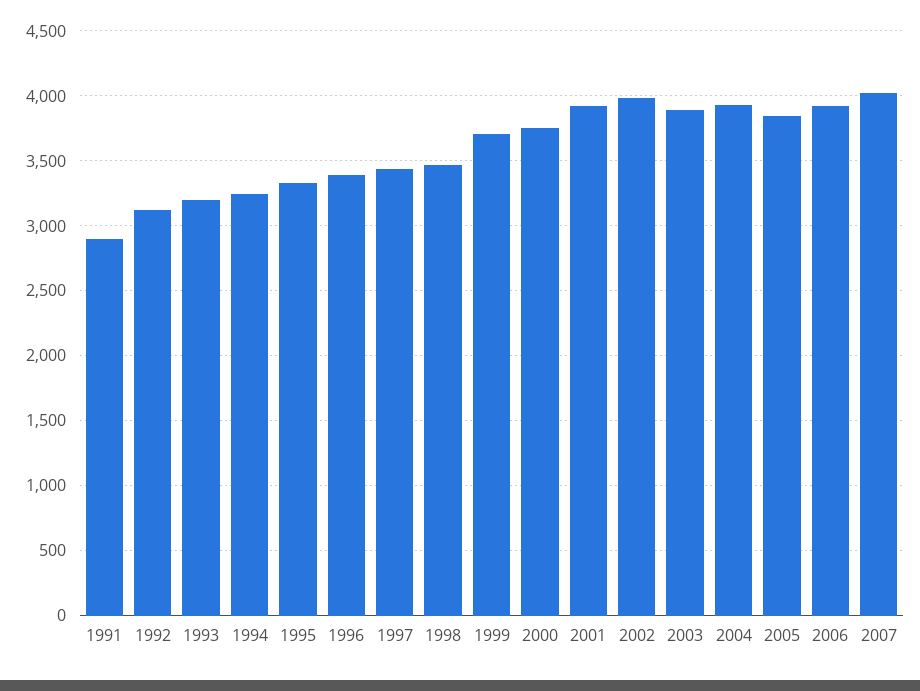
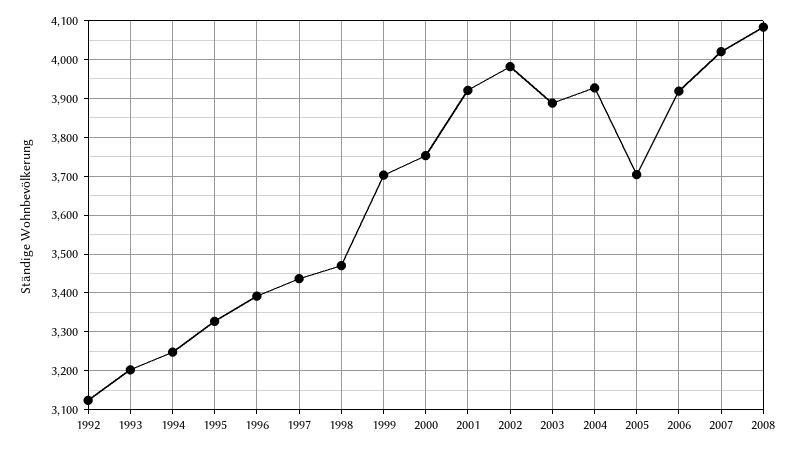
1991: 2900 -> none
2005: 3850 -> 3700
2008: none -> 4080

